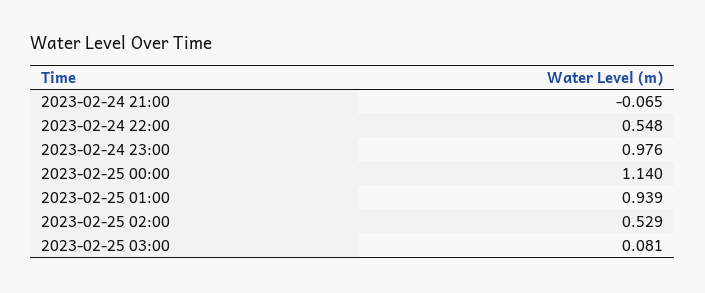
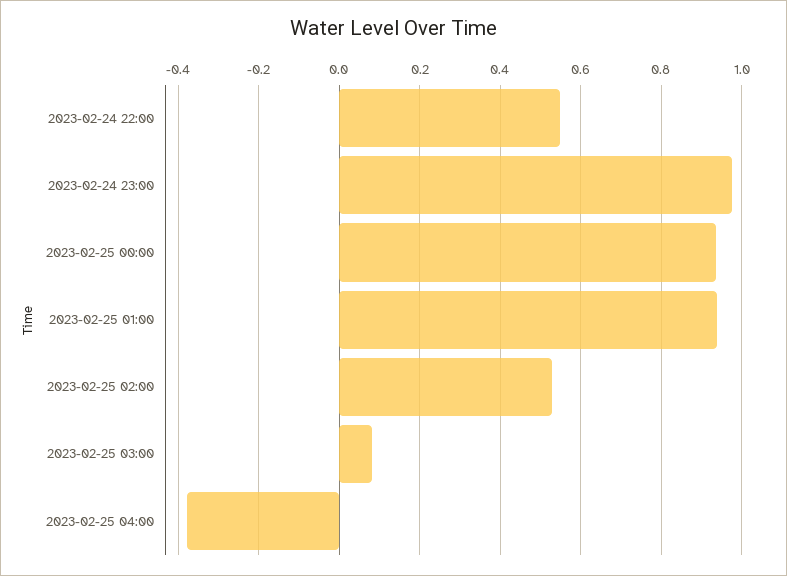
2023-02-24 21:00: -0.065 -> none
2023-02-25 00:00: 1.14 -> 0.94
2023-02-25 04:00: none -> -0.38

